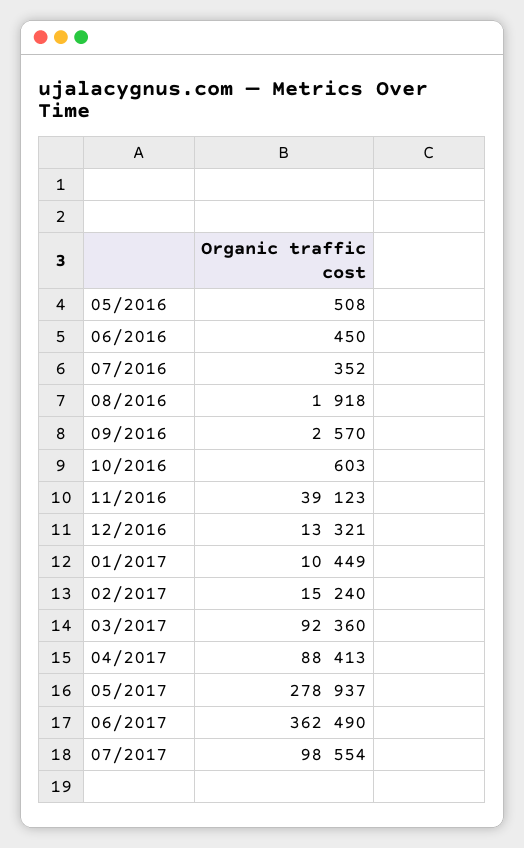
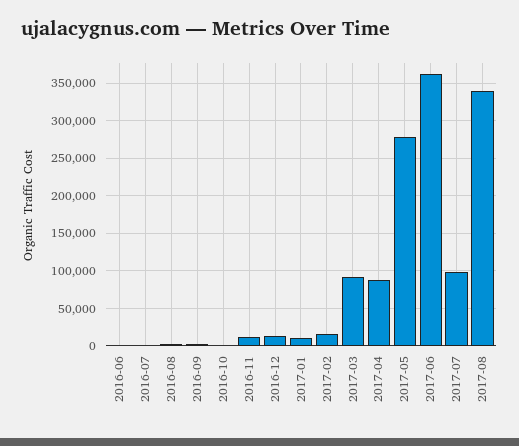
05/2016: 508 -> none
11/2016: 39123 -> 10000
2017-08: none -> 340000

